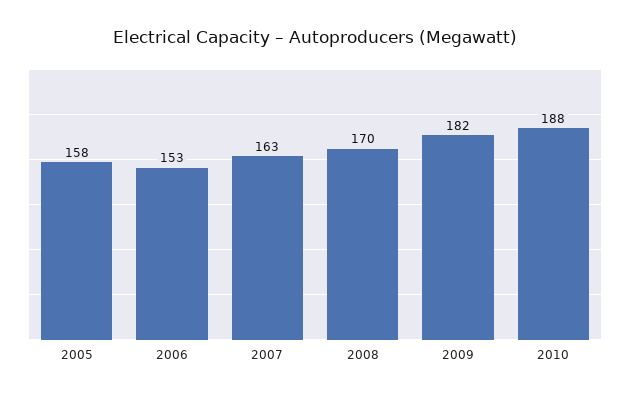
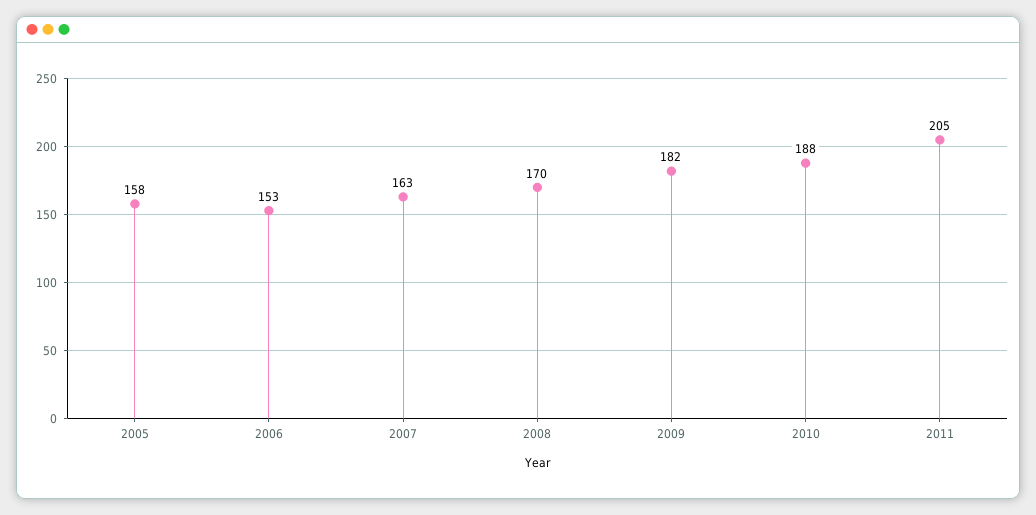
2011: none -> 205

